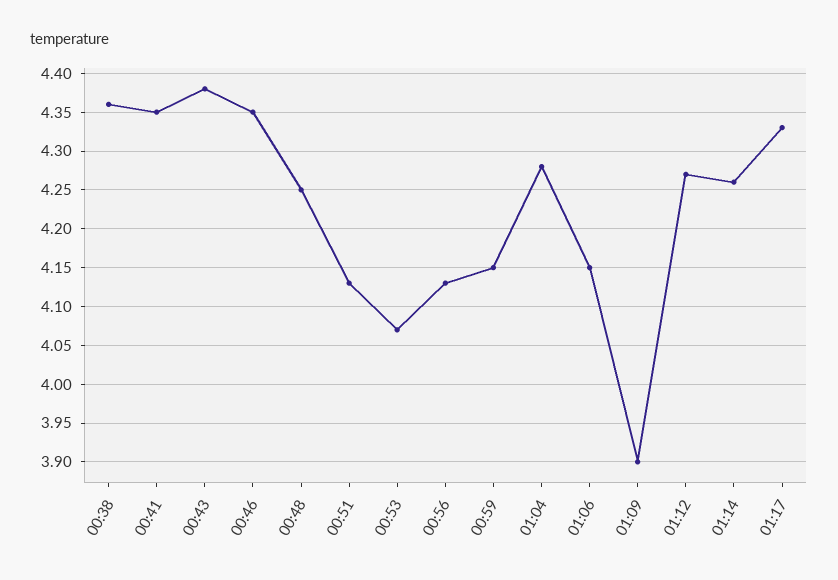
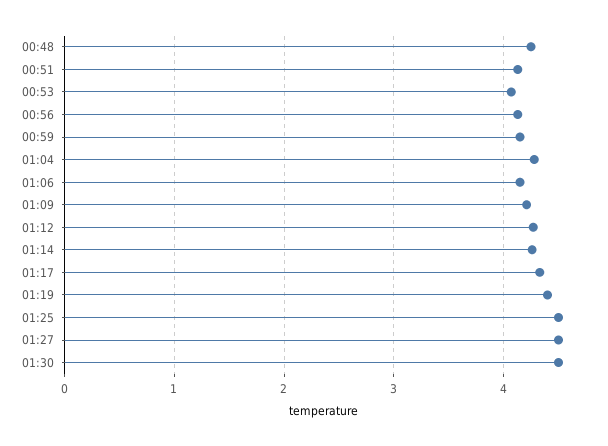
00:38: 4.36 -> none
00:41: 4.35 -> none
00:43: 4.38 -> none
00:46: 4.35 -> none
01:09: 3.9 -> 4.2
01:19: none -> 4.4
01:25: none -> 4.5
01:27: none -> 4.5
01:30: none -> 4.5

